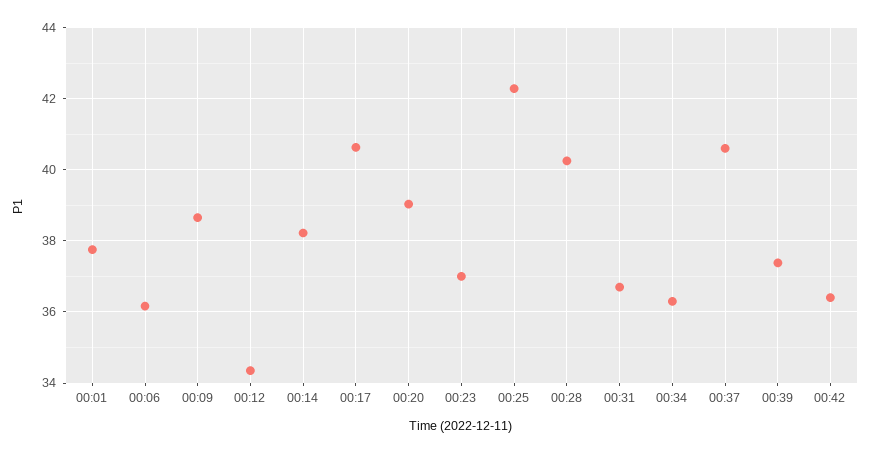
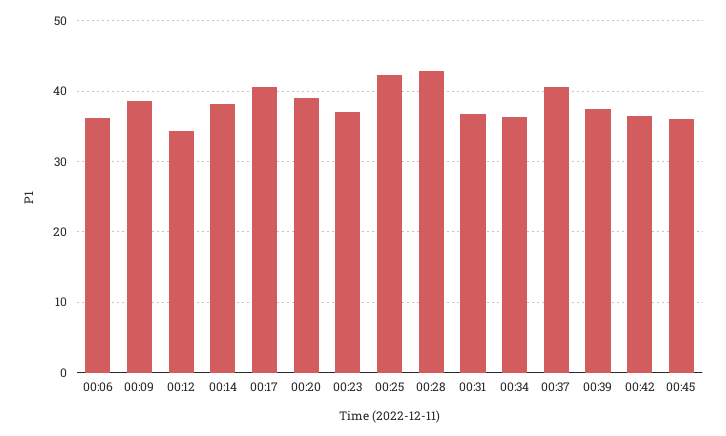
00:01: 37.8 -> none
00:28: 40.2 -> 43
00:45: none -> 36

